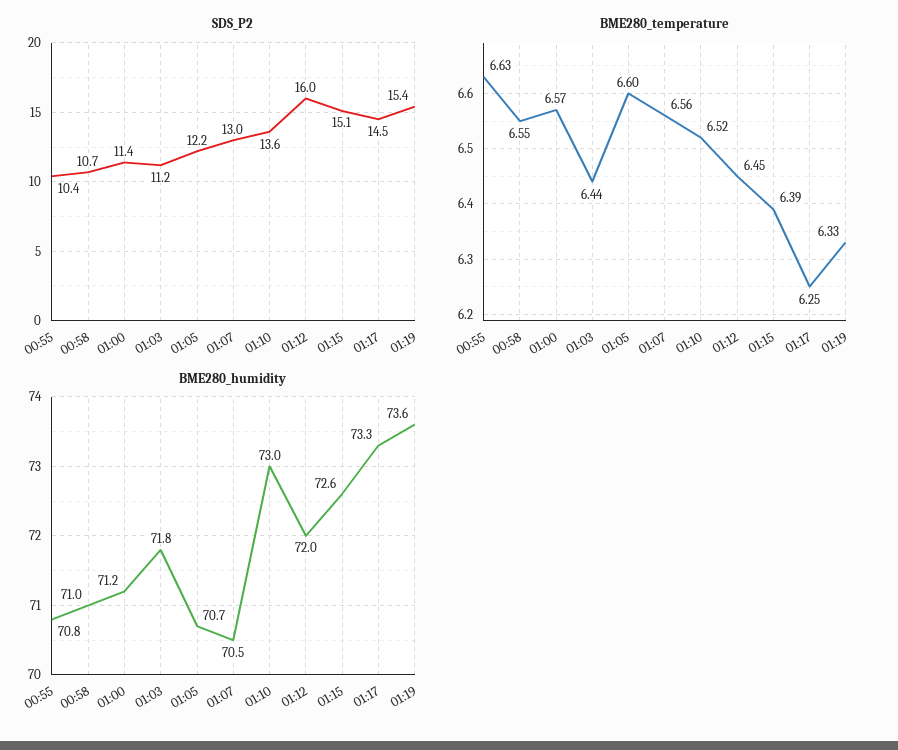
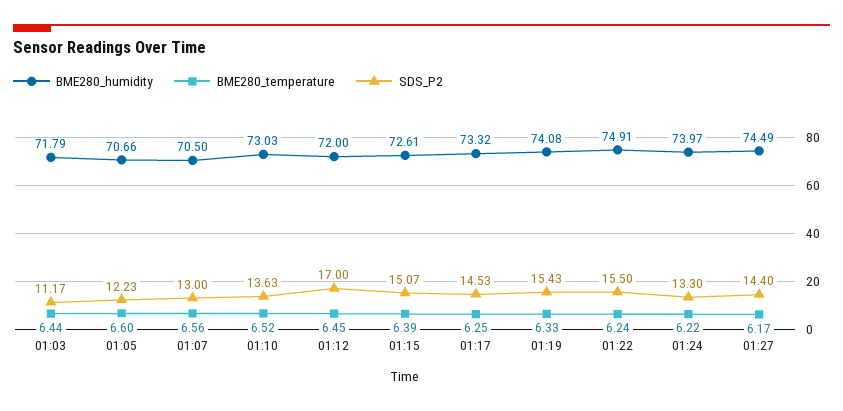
SDS_P2, 00:55: 10.4 -> none
SDS_P2, 00:58: 10.7 -> none
SDS_P2, 01:00: 11.4 -> none
SDS_P2, 01:12: 16 -> 17
BME280_temperature, 00:55: 6.63 -> none
BME280_temperature, 00:58: 6.55 -> none
BME280_temperature, 01:00: 6.57 -> none
BME280_humidity, 00:55: 70.8 -> none
BME280_humidity, 00:58: 71 -> none
BME280_humidity, 01:00: 71.2 -> none
BME280_humidity, 01:19: 73.6 -> 74.08
BME280_humidity, 01:22: none -> 74.91
BME280_temperature, 01:22: none -> 6.24
SDS_P2, 01:22: none -> 15.5
BME280_humidity, 01:24: none -> 73.97
BME280_temperature, 01:24: none -> 6.22
SDS_P2, 01:24: none -> 13.3
BME280_humidity, 01:27: none -> 74.49
BME280_temperature, 01:27: none -> 6.17
SDS_P2, 01:27: none -> 14.4

